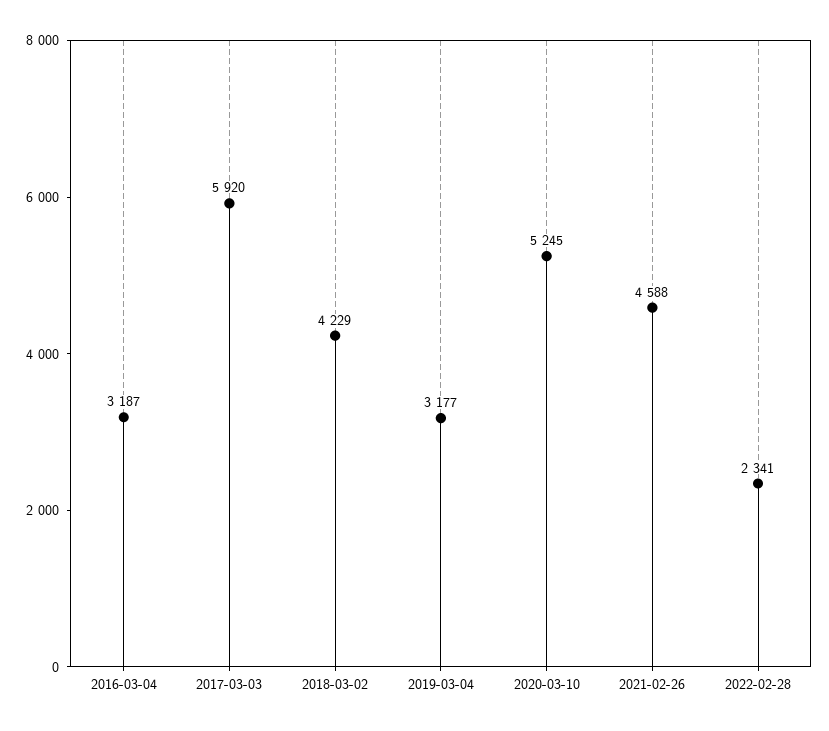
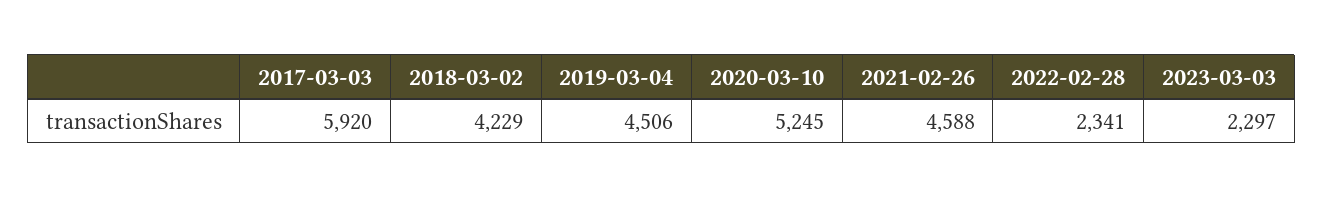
2016-03-04: 3187 -> none
2019-03-04: 3177 -> 4506
2023-03-03: none -> 2297

